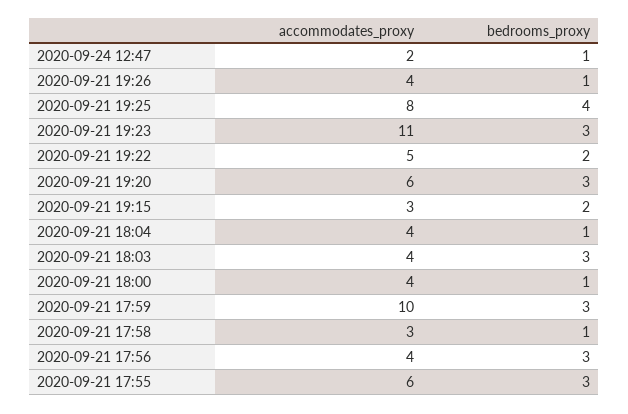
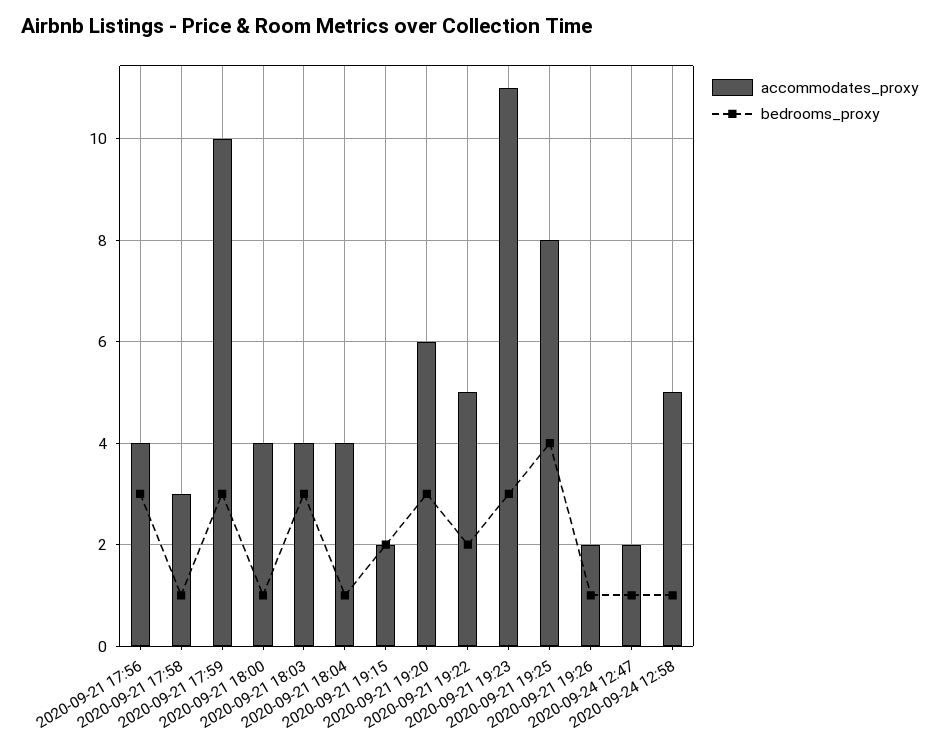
accommodates_proxy, 2020-09-21 19:26: 4 -> 2
accommodates_proxy, 2020-09-21 19:15: 3 -> 2
accommodates_proxy, 2020-09-21 17:55: 6 -> none
bedrooms_proxy, 2020-09-21 17:55: 3 -> none
accommodates_proxy, 2020-09-24 12:58: none -> 5
bedrooms_proxy, 2020-09-24 12:58: none -> 1

